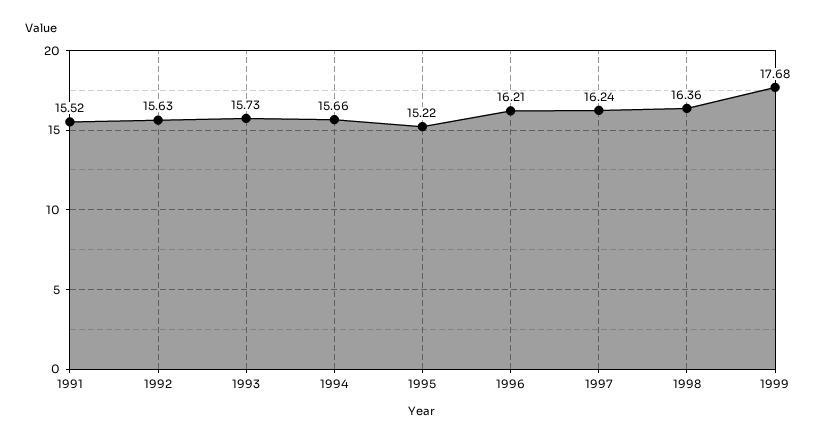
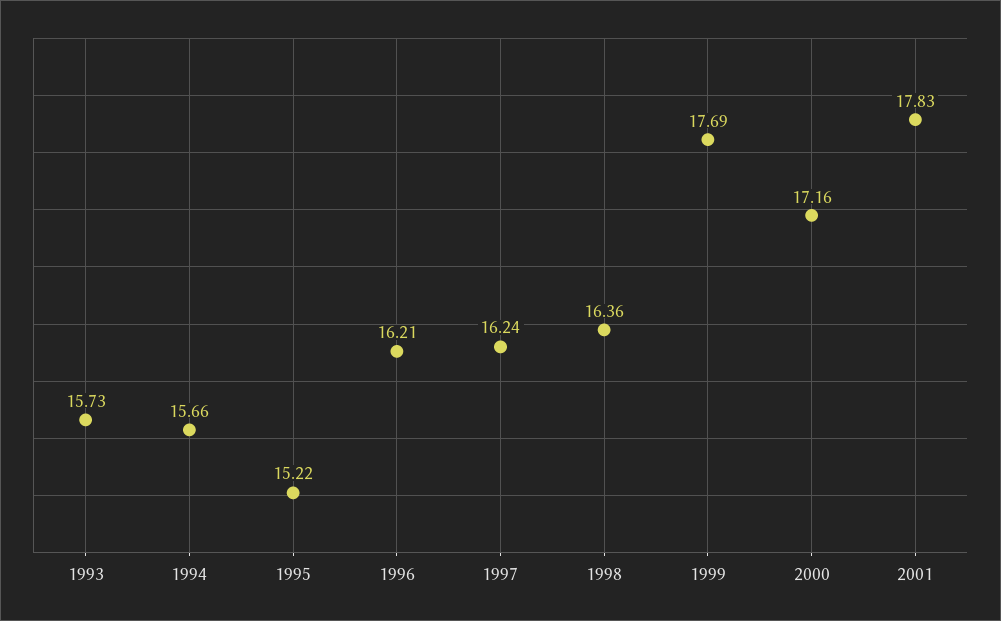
1991: 15.52 -> none
1992: 15.63 -> none
1999: 17.68 -> 17.69
2000: none -> 17.16
2001: none -> 17.83

